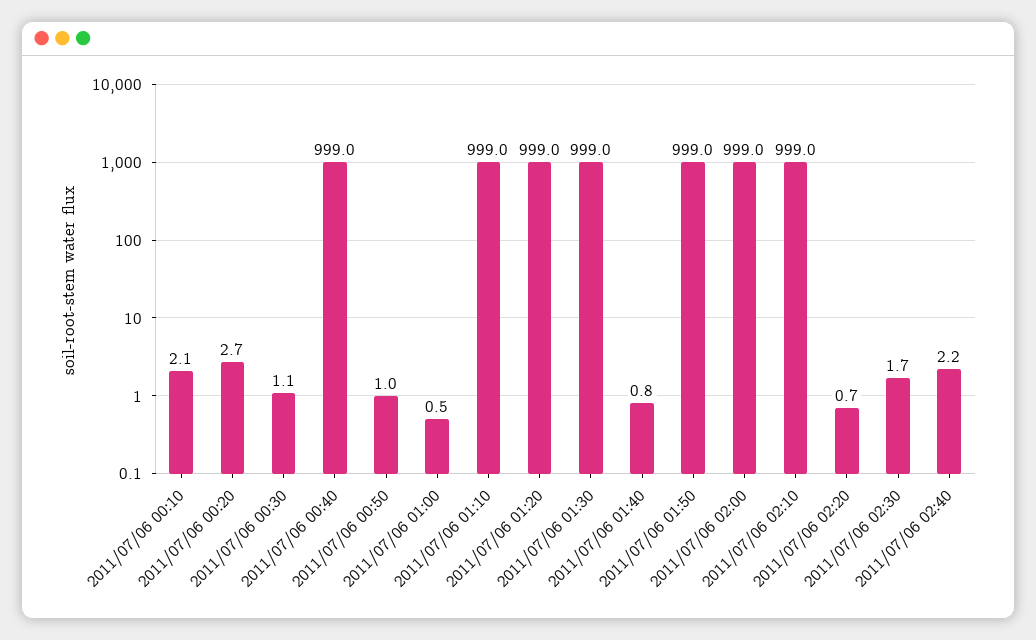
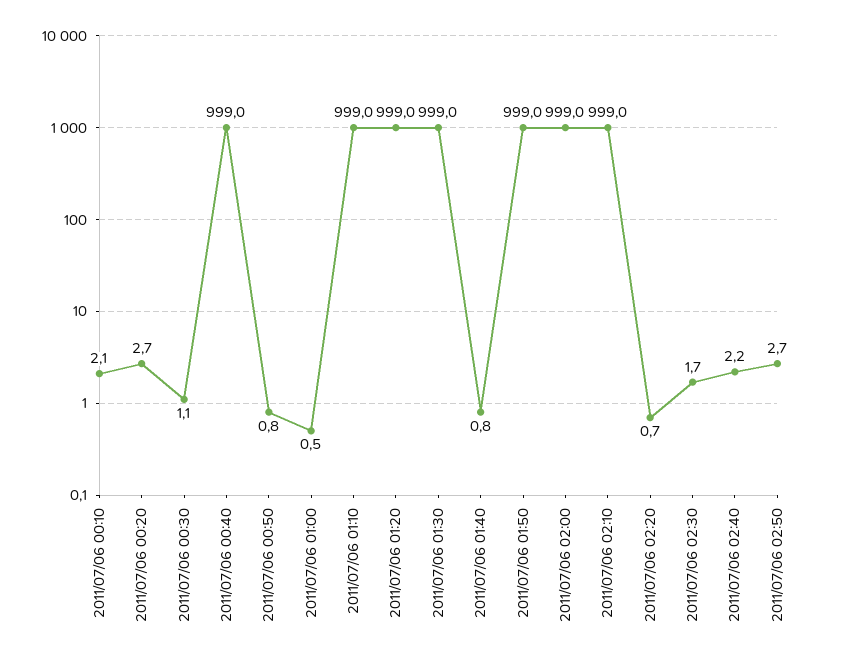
2011/07/06 00:50: 1 -> 0.8
2011/07/06 02:50: none -> 2.7

